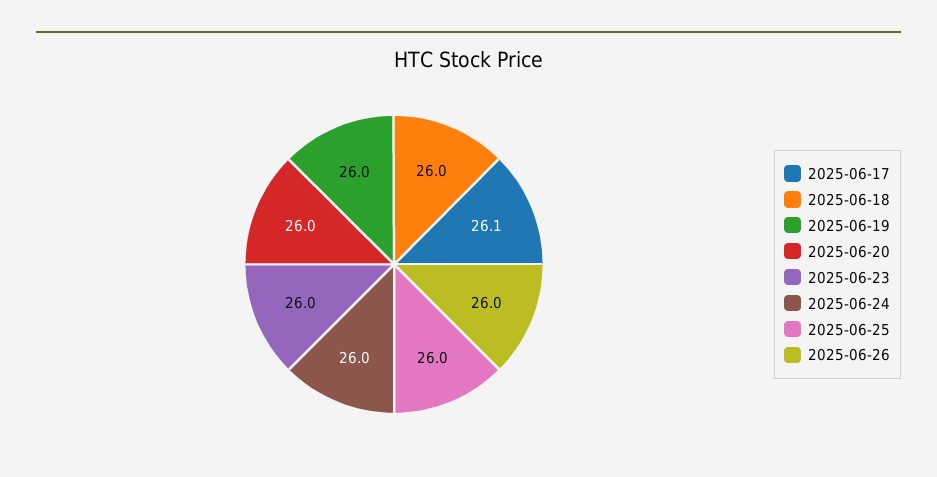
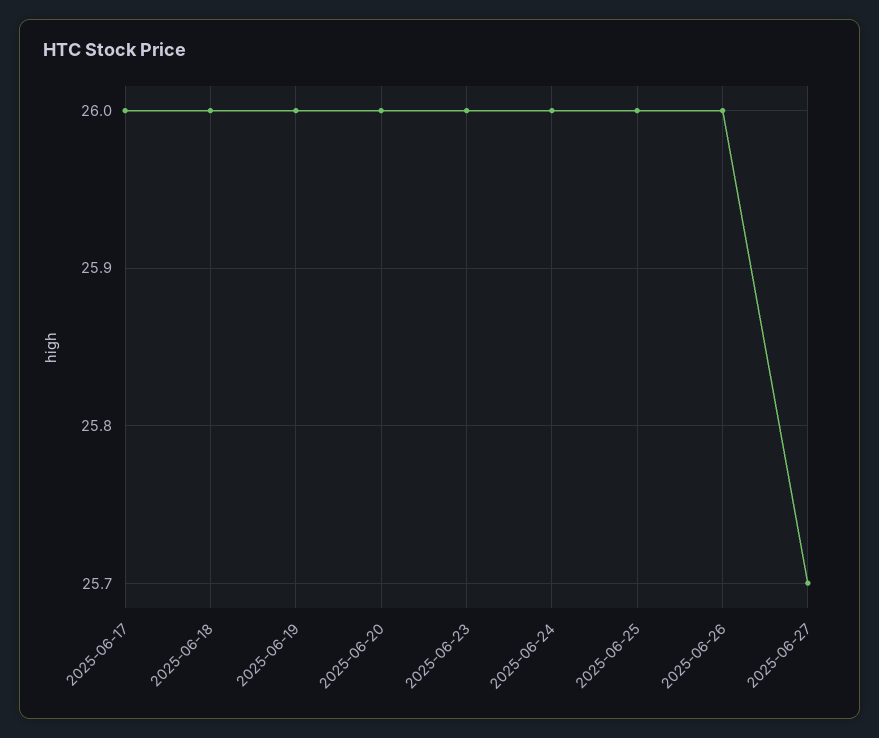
2025-06-17: 26.1 -> 26
2025-06-27: none -> 25.7

